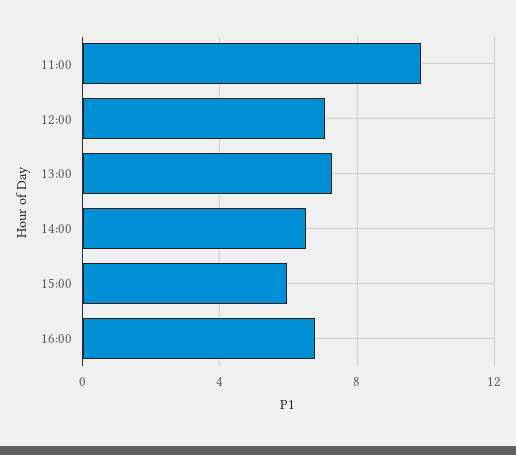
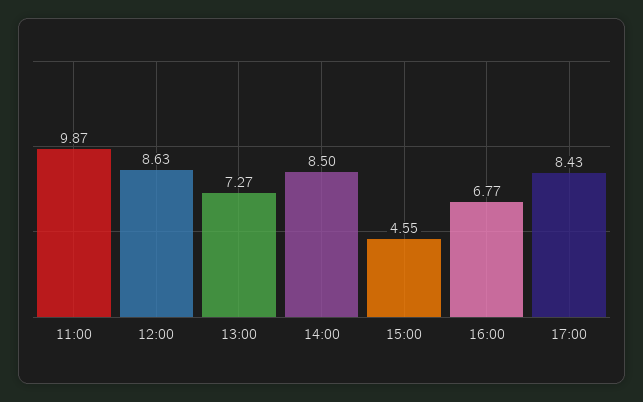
12:00: 7 -> 8.63
14:00: 6.5 -> 8.5
15:00: 6 -> 4.55
17:00: none -> 8.43

